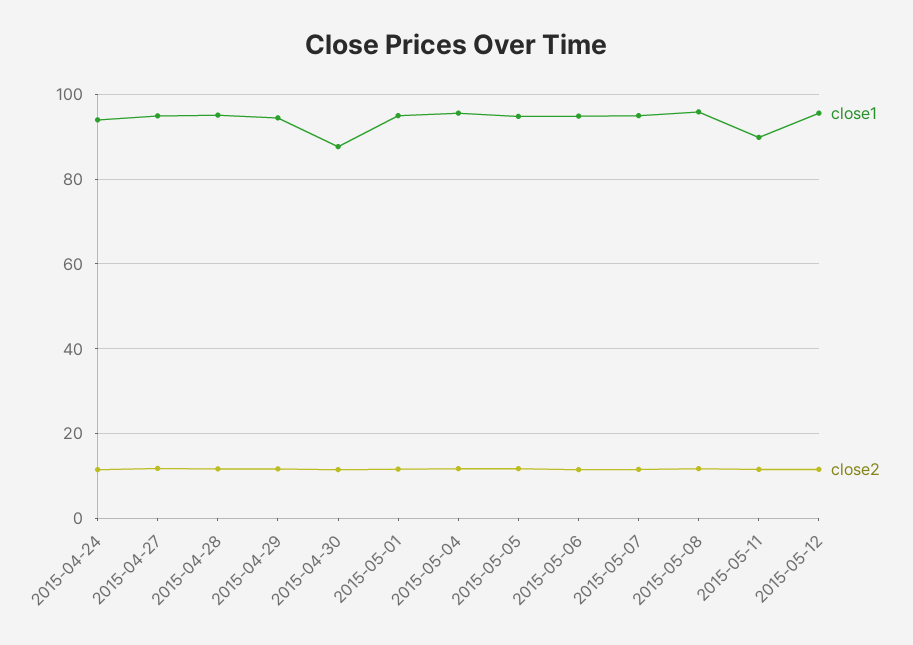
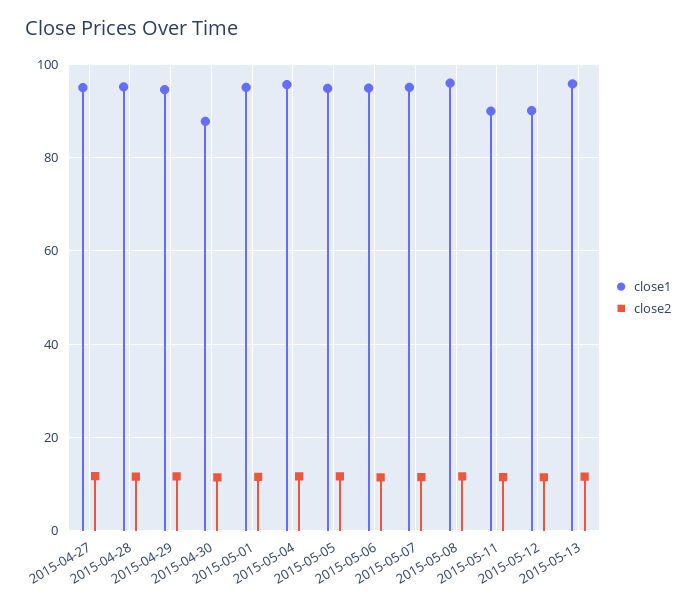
close1, 2015-04-24: 94 -> none
close2, 2015-04-24: 12 -> none
close1, 2015-05-12: 96 -> 90
close1, 2015-05-13: none -> 96
close2, 2015-05-13: none -> 12

